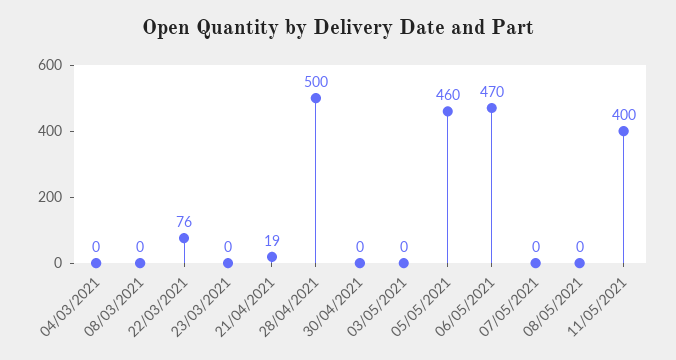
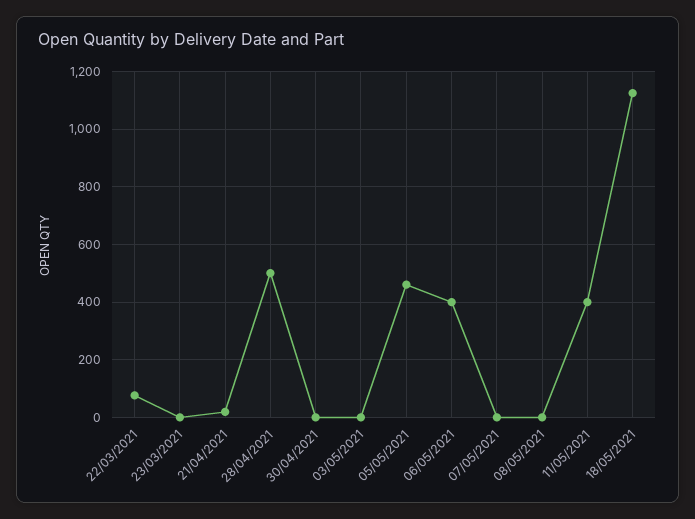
04/03/2021: 0 -> none
08/03/2021: 0 -> none
06/05/2021: 470 -> 400
18/05/2021: none -> 1125

